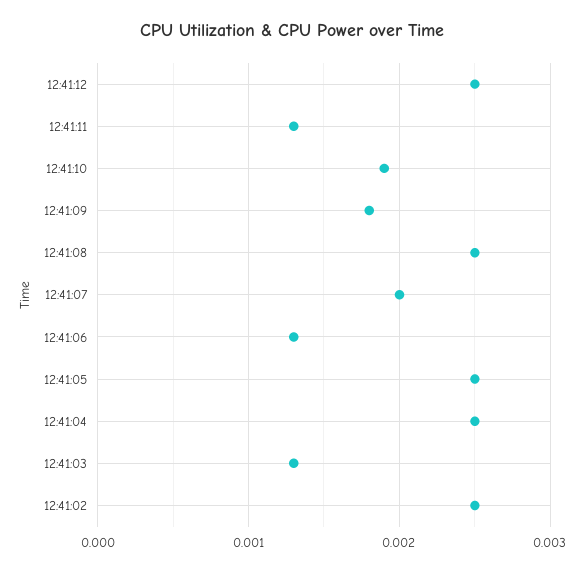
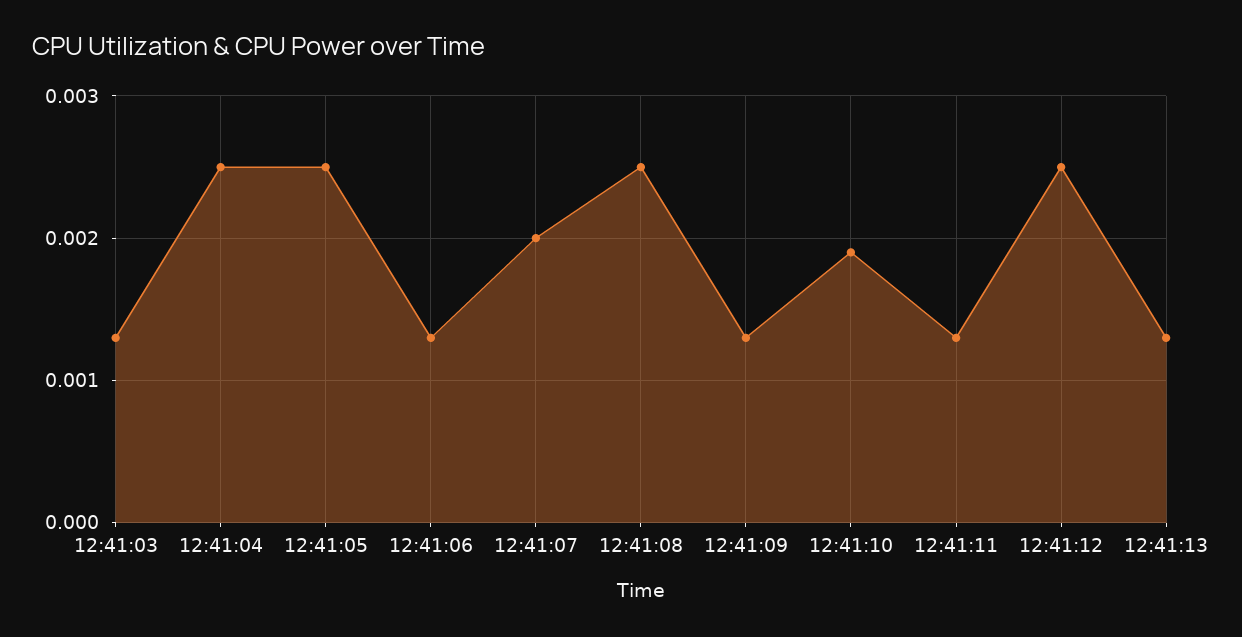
12:41:09: 0.0018 -> 0.0013
12:41:02: 0.0025 -> none
12:41:13: none -> 0.0013

